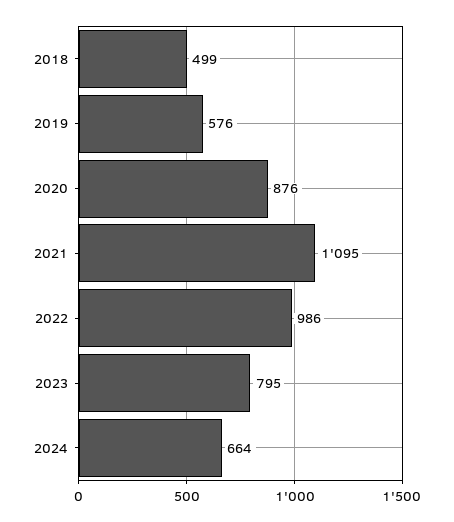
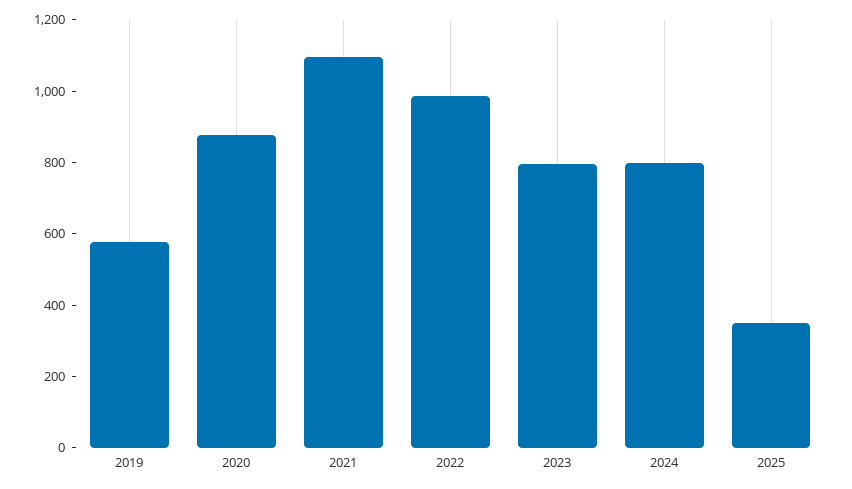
2018: 499 -> none
2024: 664 -> 800
2025: none -> 350

